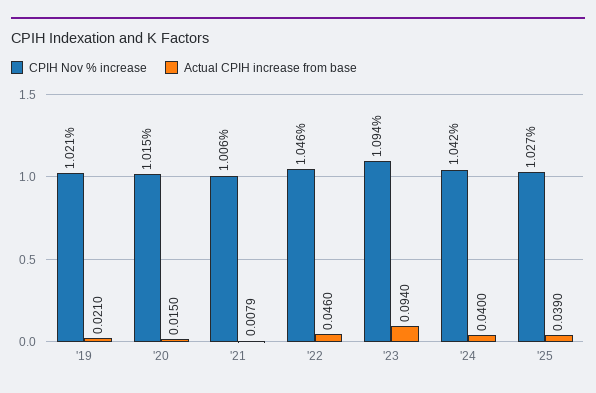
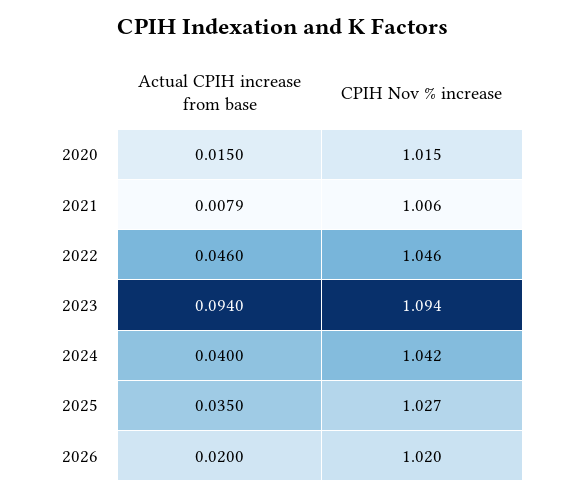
CPIH Nov % increase, '19: 1.021 -> none
Actual CPIH increase from base, '19: 0.021 -> none
Actual CPIH increase from base, '25: 0.039 -> 0.035
Actual CPIH increase from base, 2026: none -> 0.02
CPIH Nov % increase, 2026: none -> 1.02

